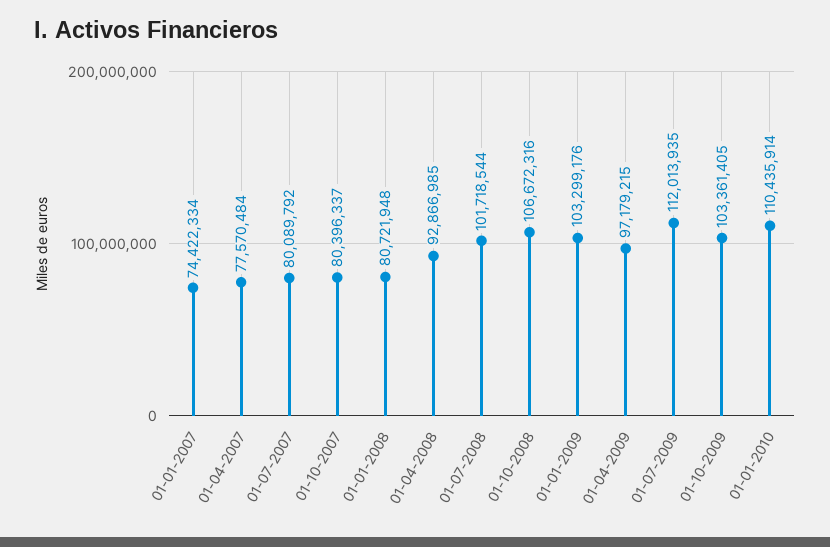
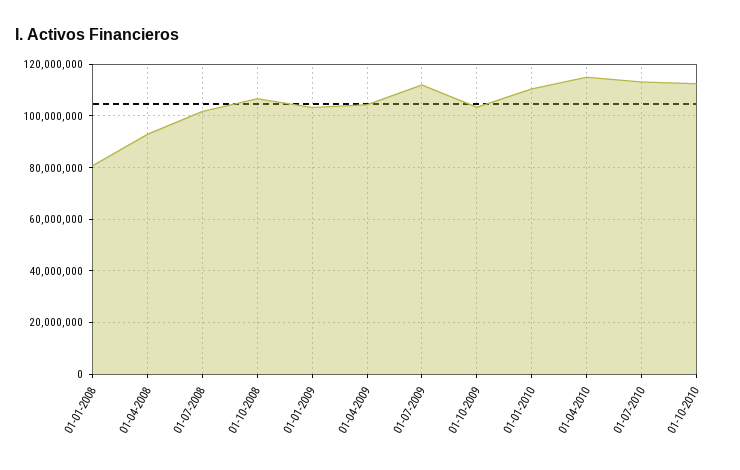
01-01-2007: 74422334 -> none
01-04-2007: 77570484 -> none
01-07-2007: 80089792 -> none
01-10-2007: 80396337 -> none
01-04-2009: 97179215 -> 105000000
01-04-2010: none -> 115000000
01-07-2010: none -> 112500000
01-10-2010: none -> 112500000

